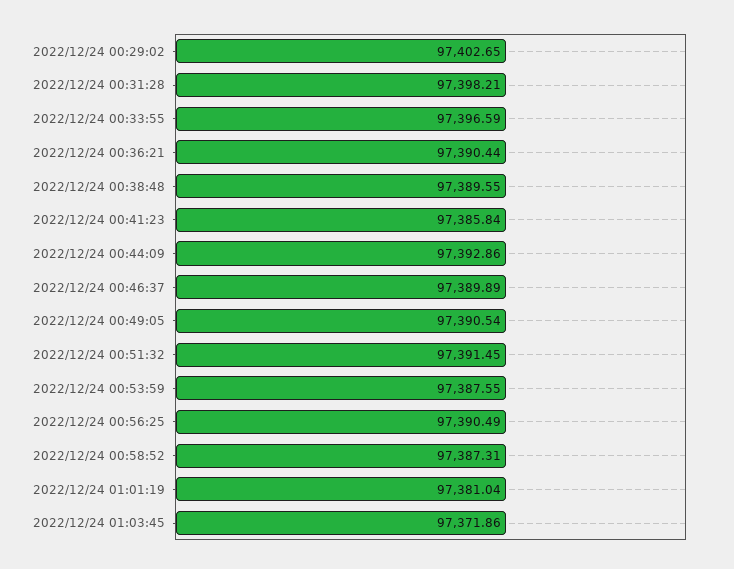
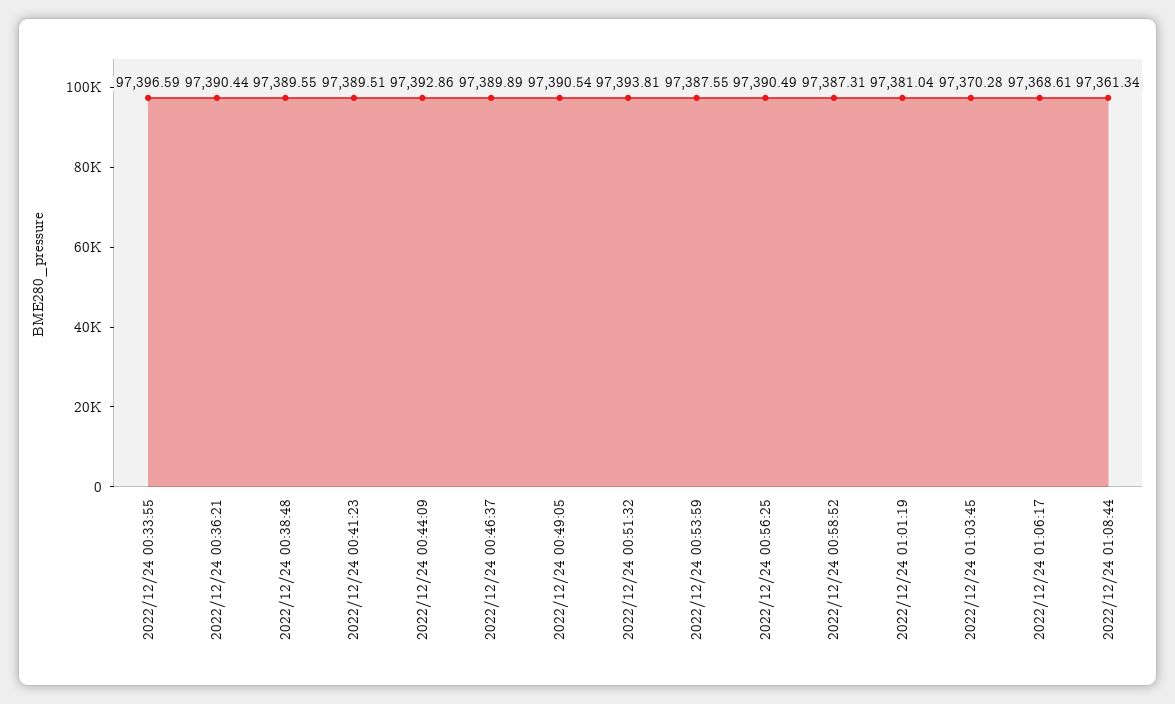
2022/12/24 00:29:02: 97402.65 -> none
2022/12/24 00:31:28: 97398.21 -> none
2022/12/24 00:41:23: 97385.84 -> 97389.51
2022/12/24 00:51:32: 97391.45 -> 97393.81
2022/12/24 01:03:45: 97371.86 -> 97370.28
2022/12/24 01:06:17: none -> 97368.61
2022/12/24 01:08:44: none -> 97361.34

